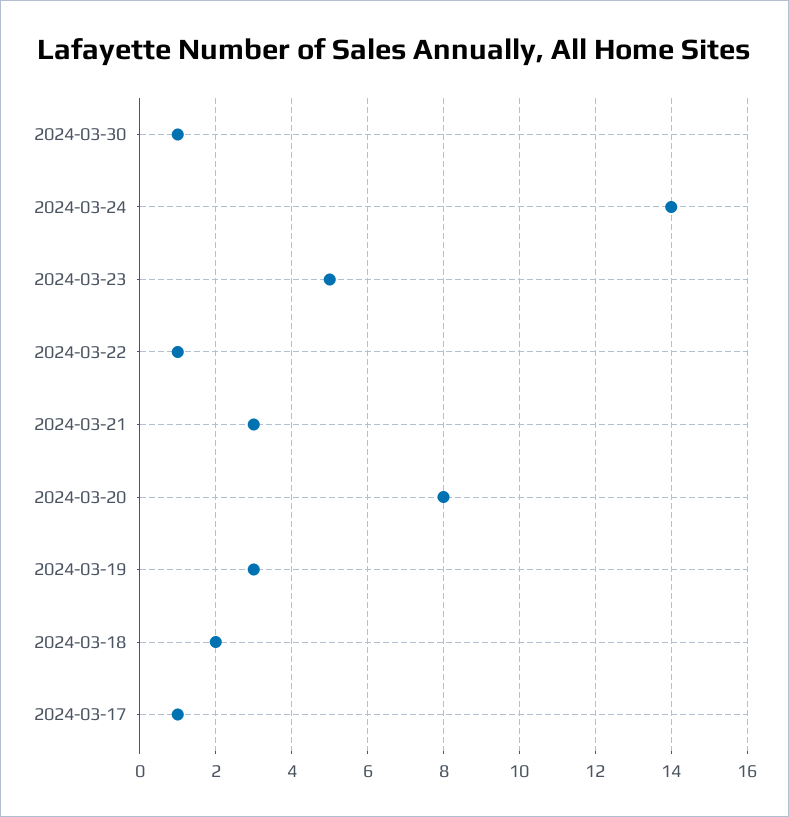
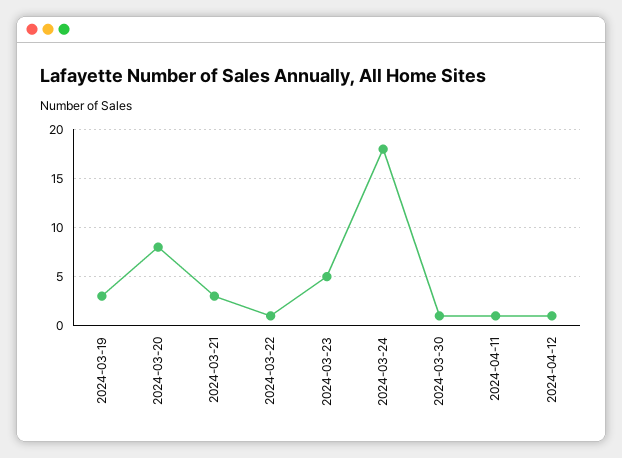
2024-03-24: 14 -> 18
2024-03-18: 2 -> none
2024-03-17: 1 -> none
2024-04-11: none -> 1
2024-04-12: none -> 1

